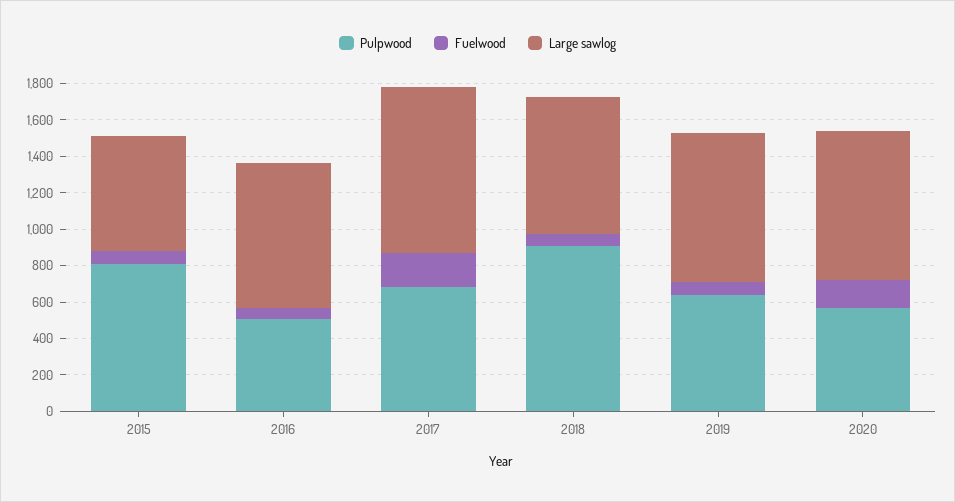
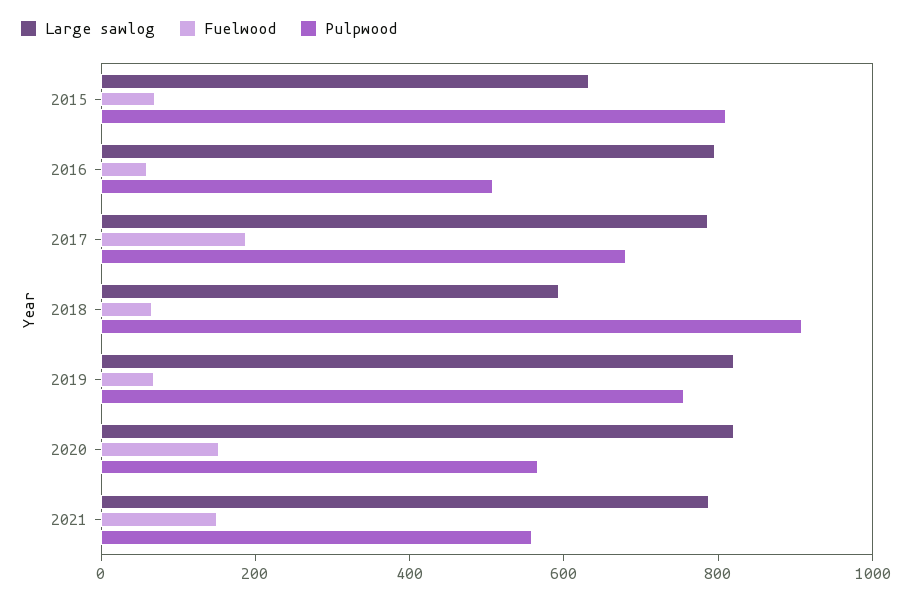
Large sawlog, 2017: 900 -> 800
Large sawlog, 2018: 750 -> 600
Pulpwood, 2019: 650 -> 750
Large sawlog, 2021: none -> 800
Fuelwood, 2021: none -> 150
Pulpwood, 2021: none -> 550

